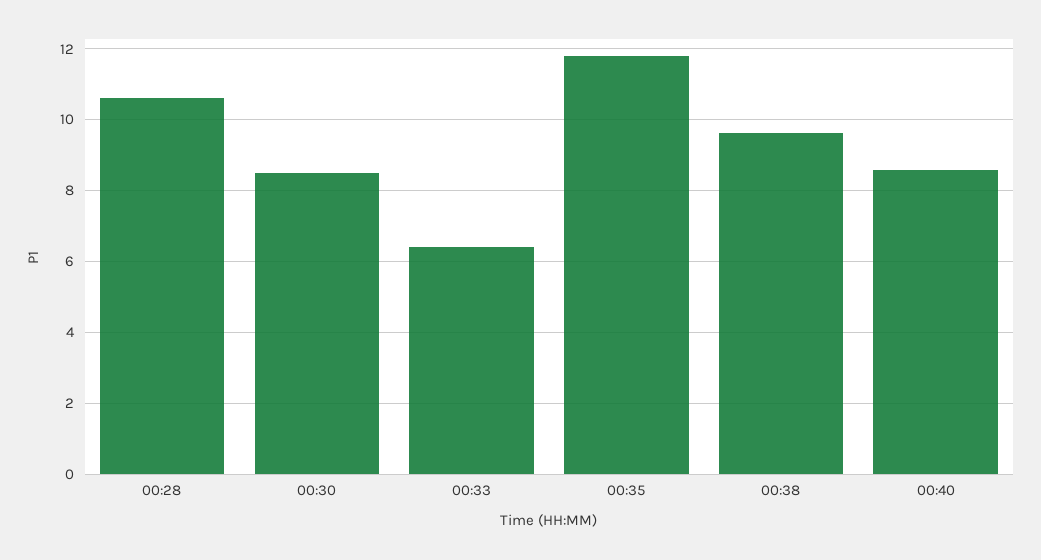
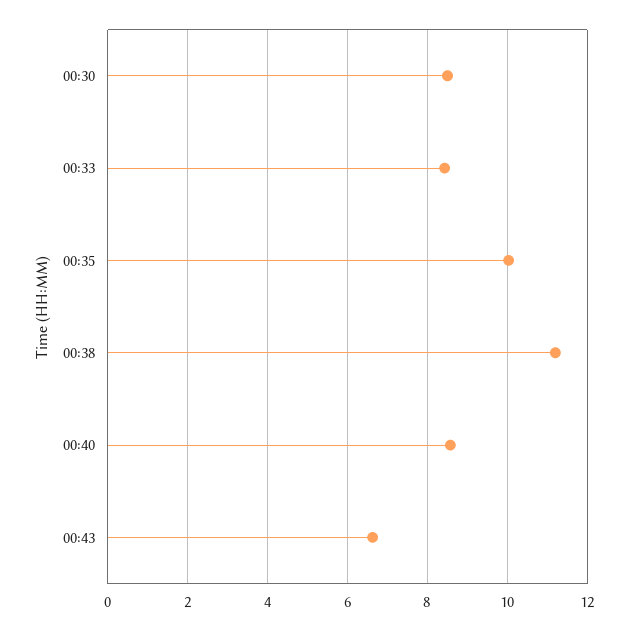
00:28: 10.6 -> none
00:33: 6.4 -> 8.4
00:35: 11.8 -> 10
00:38: 9.6 -> 11.2
00:43: none -> 6.6

